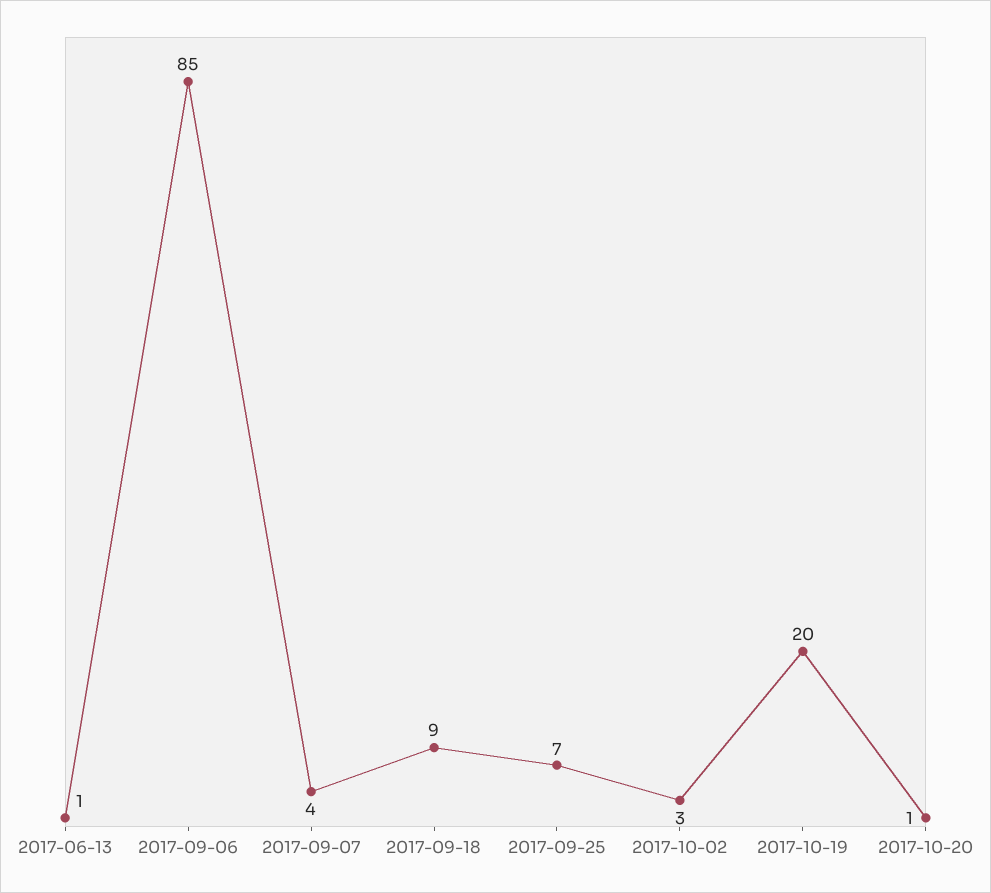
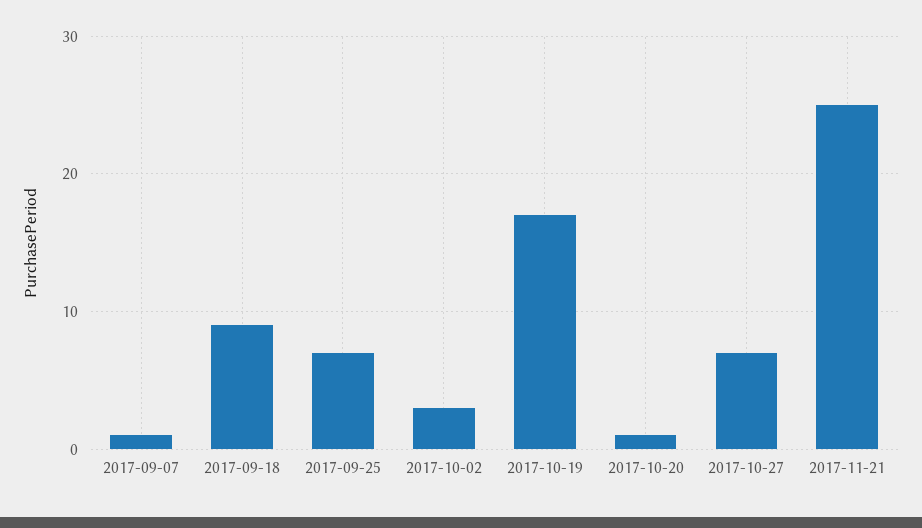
2017-06-13: 1 -> none
2017-09-06: 85 -> none
2017-09-07: 4 -> 1
2017-10-19: 20 -> 17
2017-10-27: none -> 7
2017-11-21: none -> 25

